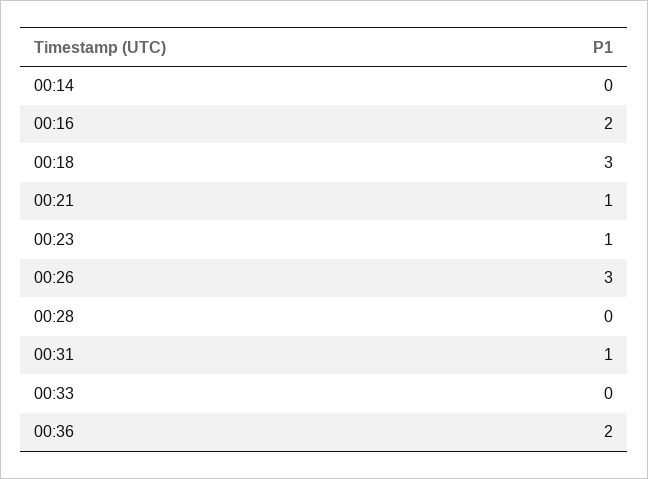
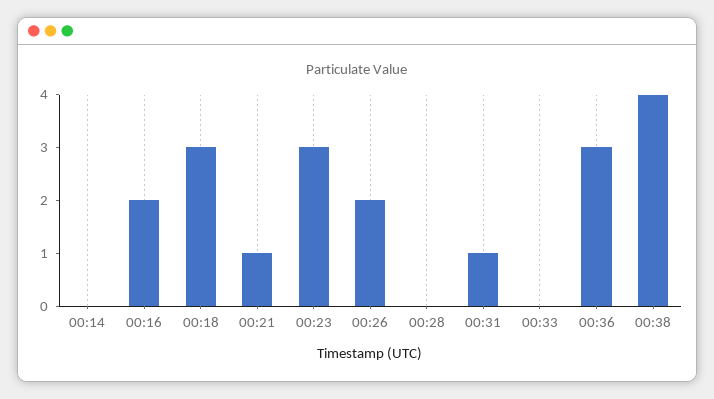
00:23: 1 -> 3
00:26: 3 -> 2
00:36: 2 -> 3
00:38: none -> 4

